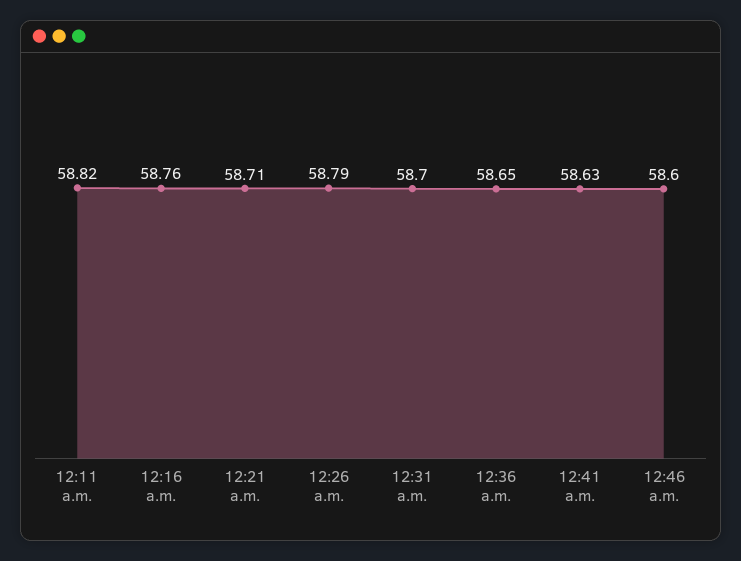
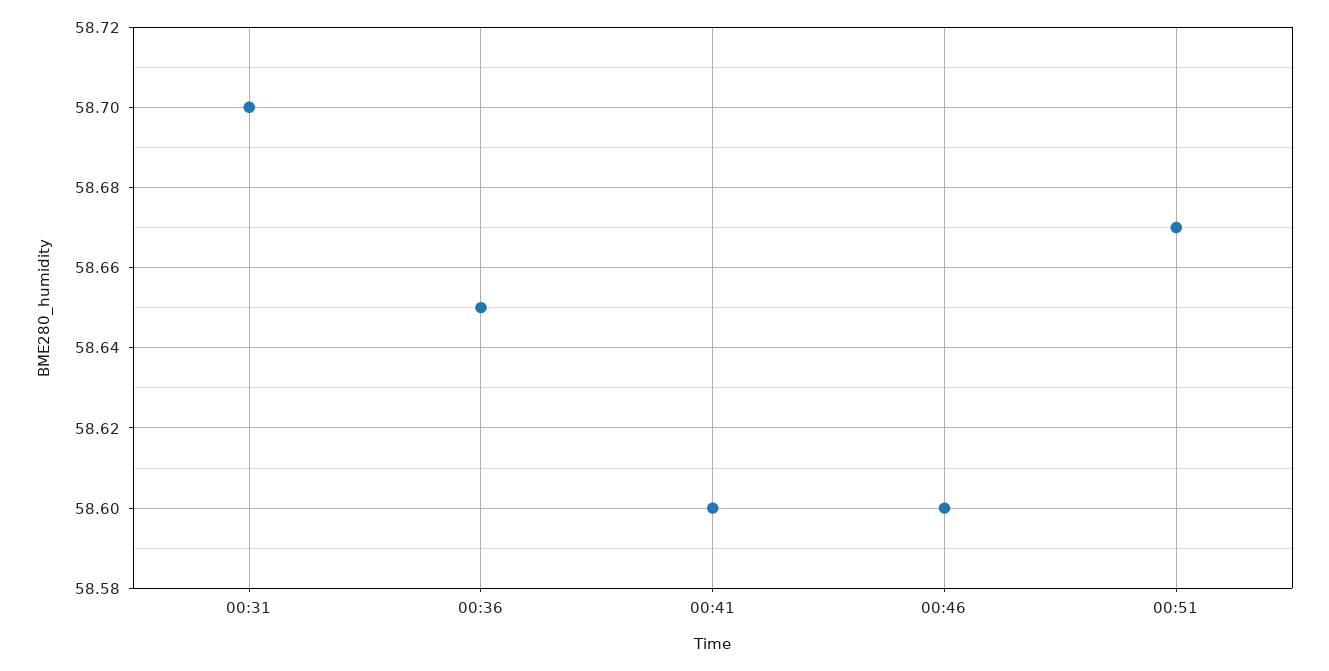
12:11 a.m.: 58.82 -> none
12:16 a.m.: 58.76 -> none
12:21 a.m.: 58.71 -> none
12:26 a.m.: 58.79 -> none
12:41 a.m.: 58.63 -> 58.6
00:51: none -> 58.67

